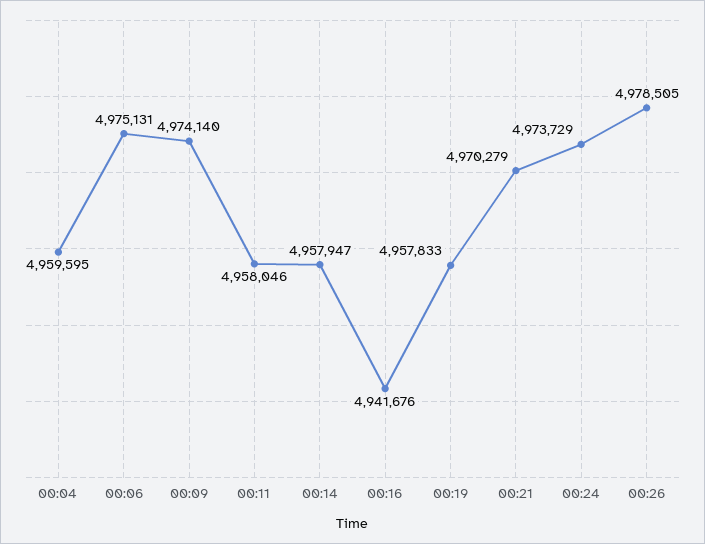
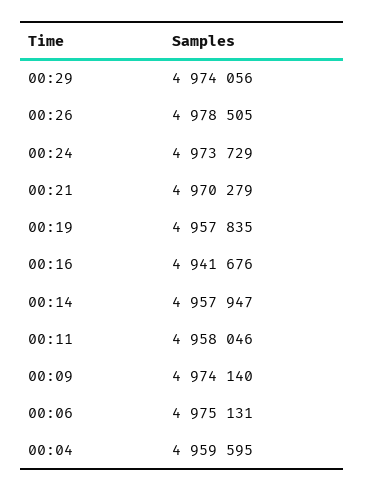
00:19: 4957833 -> 4957835
00:29: none -> 4974056

